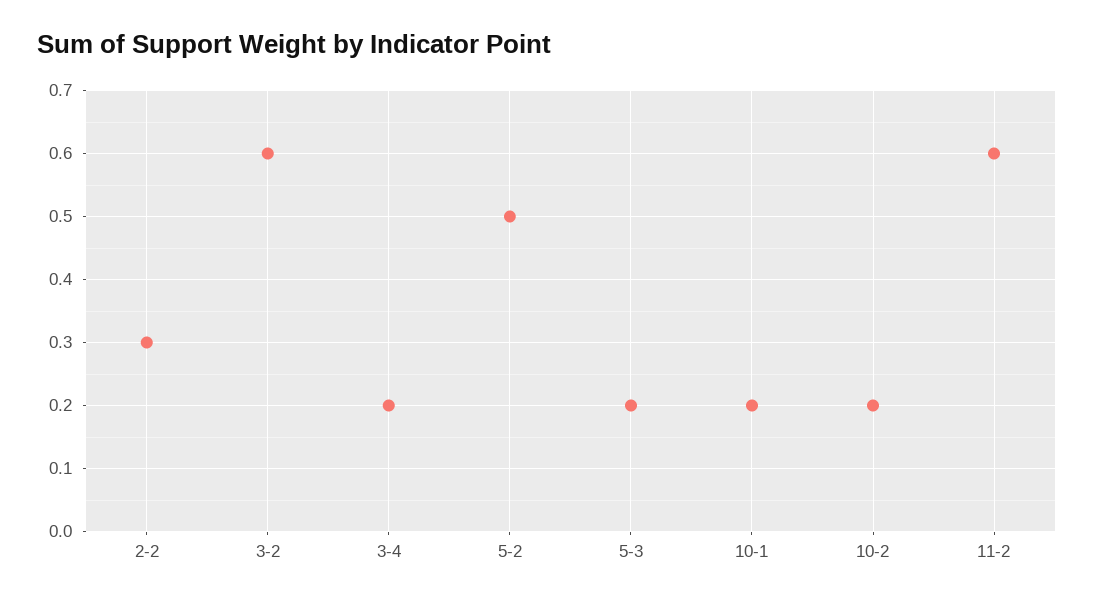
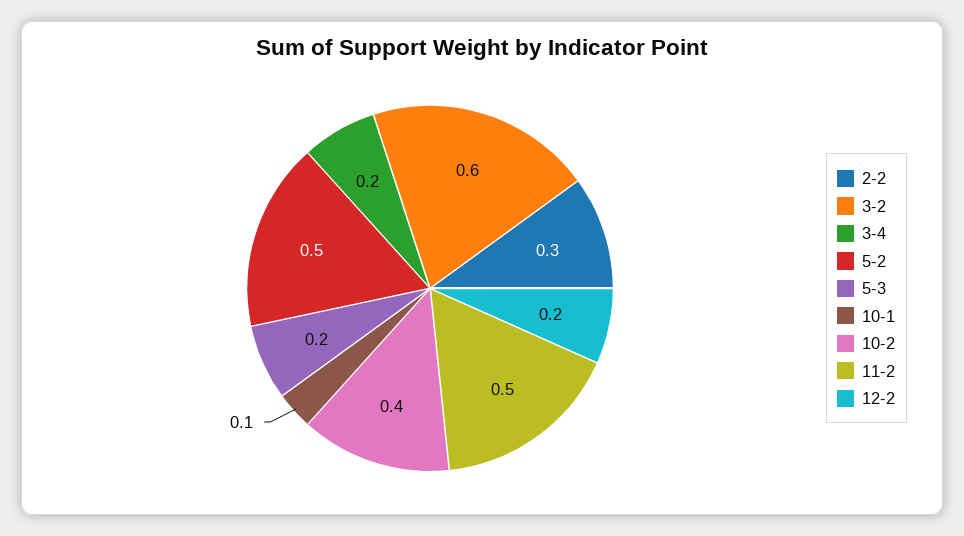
10-1: 0.2 -> 0.1
10-2: 0.2 -> 0.4
11-2: 0.6 -> 0.5
12-2: none -> 0.2

